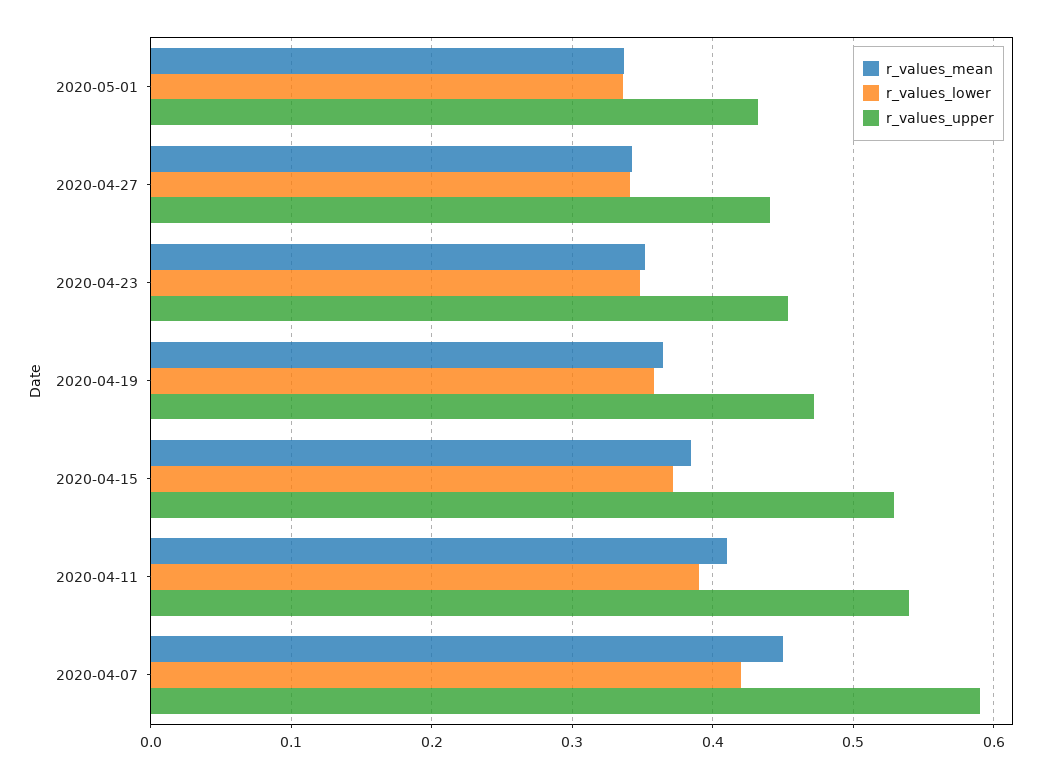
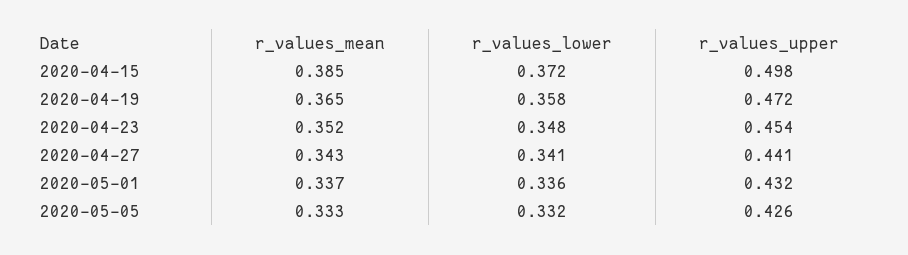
r_values_upper, 2020-04-15: 0.53 -> 0.498
r_values_mean, 2020-04-11: 0.41 -> none
r_values_lower, 2020-04-11: 0.39 -> none
r_values_upper, 2020-04-11: 0.54 -> none
r_values_mean, 2020-04-07: 0.45 -> none
r_values_lower, 2020-04-07: 0.42 -> none
r_values_upper, 2020-04-07: 0.59 -> none
r_values_mean, 2020-05-05: none -> 0.333
r_values_lower, 2020-05-05: none -> 0.332
r_values_upper, 2020-05-05: none -> 0.426

